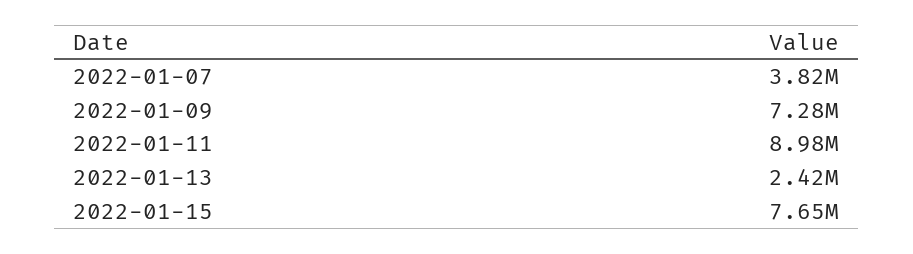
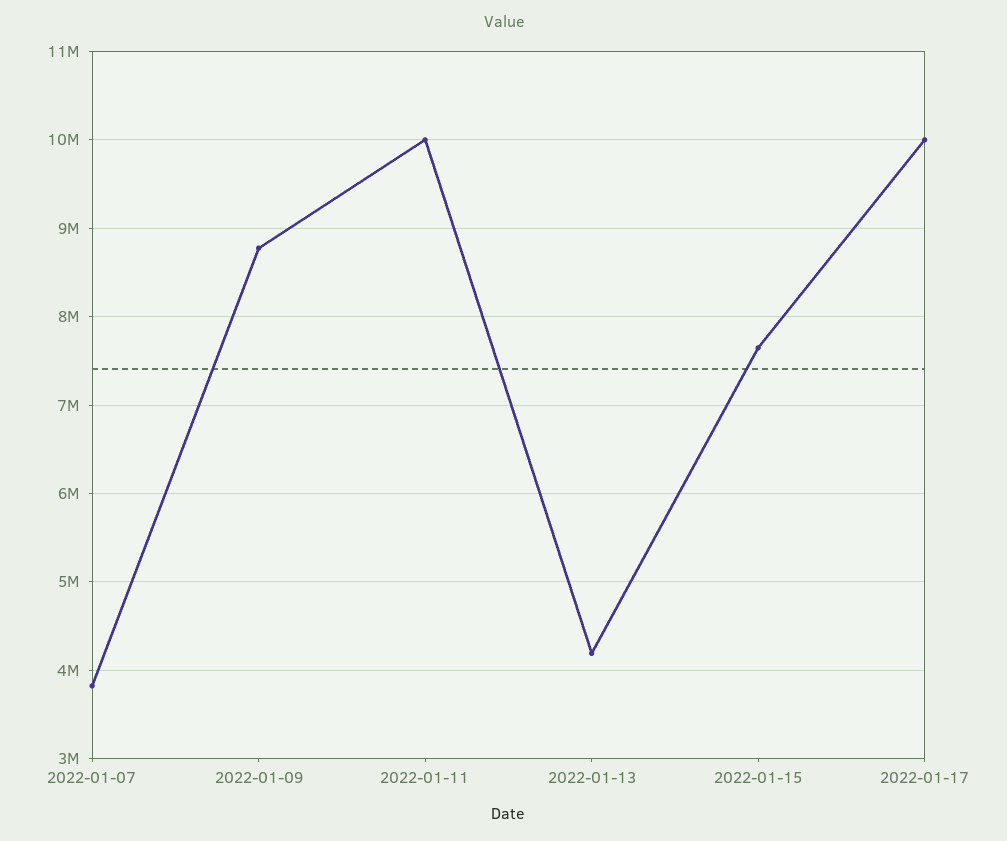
2022-01-09: 7280000 -> 8800000
2022-01-11: 8980000 -> 10000000
2022-01-13: 2420000 -> 4200000
2022-01-17: none -> 10000000

